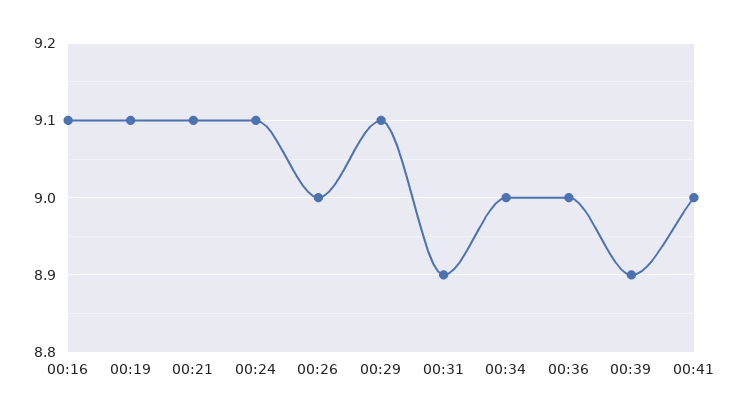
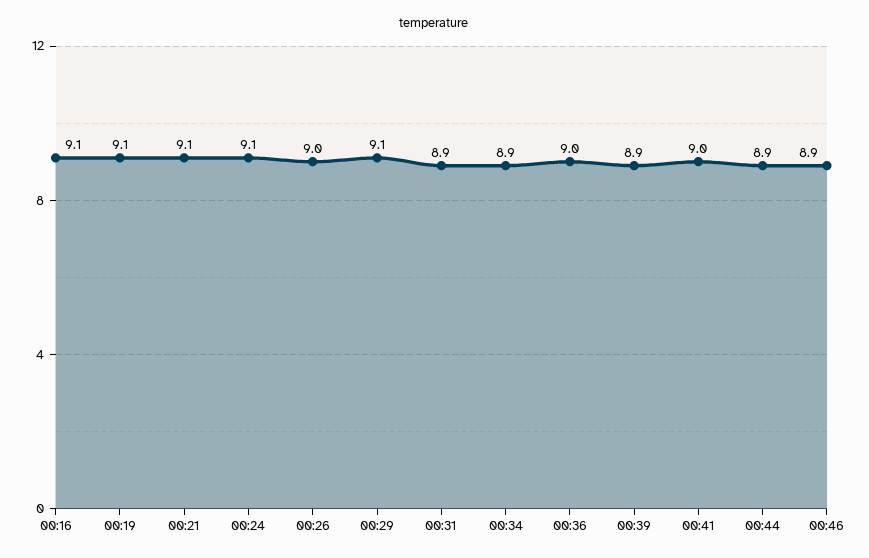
00:34: 9 -> 8.9
00:44: none -> 8.9
00:46: none -> 8.9

